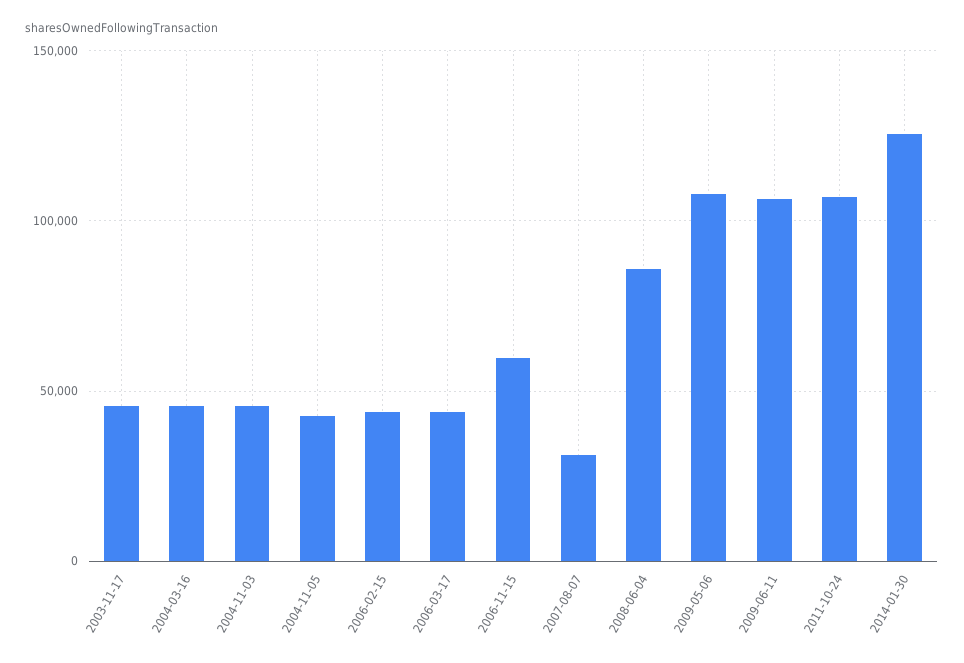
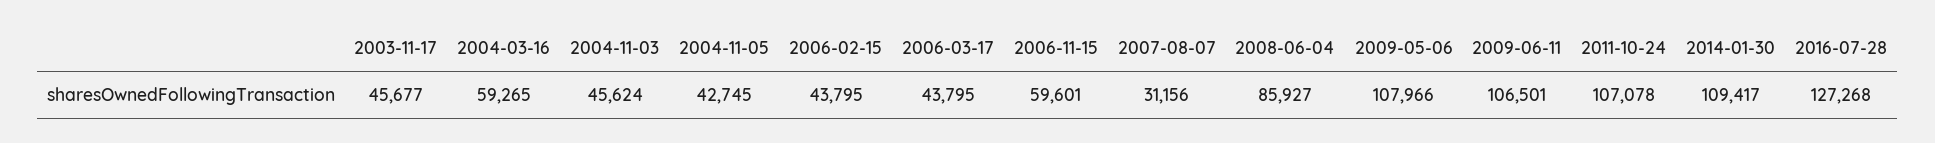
2004-03-16: 45000 -> 59265
2014-01-30: 125000 -> 109417
2016-07-28: none -> 127268

